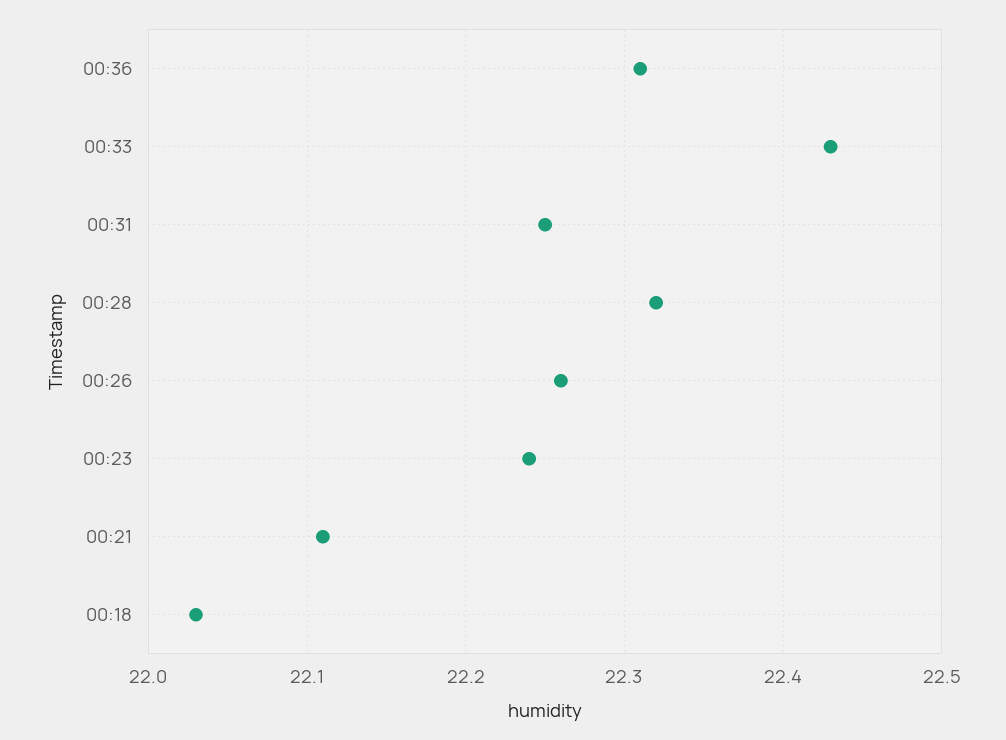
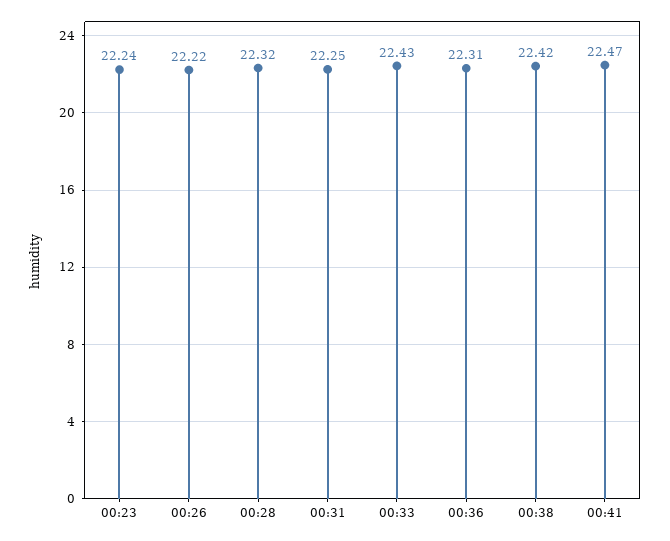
00:26: 22.26 -> 22.22
00:21: 22.11 -> none
00:18: 22.03 -> none
00:38: none -> 22.42
00:41: none -> 22.47

